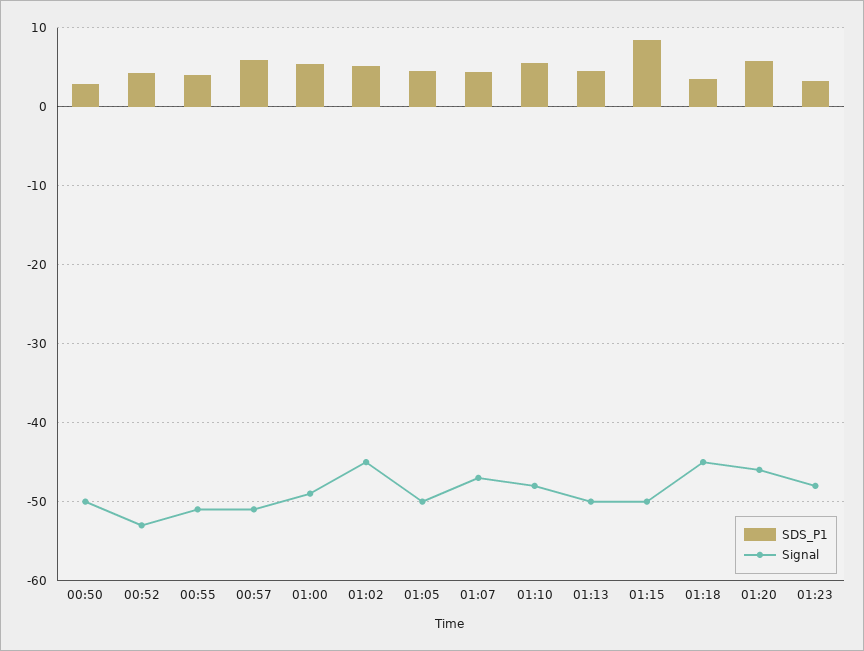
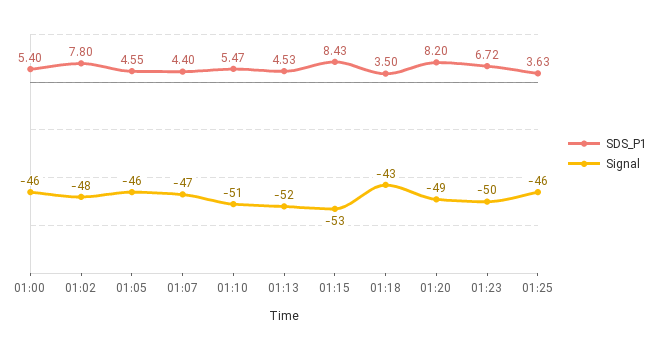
SDS_P1, 00:50: 3 -> none
Signal, 00:50: -50 -> none
SDS_P1, 00:52: 4 -> none
Signal, 00:52: -53 -> none
SDS_P1, 00:55: 4 -> none
Signal, 00:55: -51 -> none
SDS_P1, 00:57: 6 -> none
Signal, 00:57: -51 -> none
Signal, 01:00: -49 -> -46
SDS_P1, 01:02: 5 -> 7.8
Signal, 01:02: -45 -> -48
Signal, 01:05: -50 -> -46
Signal, 01:10: -48 -> -51
Signal, 01:13: -50 -> -52
Signal, 01:15: -50 -> -53
Signal, 01:18: -45 -> -43
SDS_P1, 01:20: 6 -> 8.2
Signal, 01:20: -46 -> -49
SDS_P1, 01:23: 3 -> 6.72
Signal, 01:23: -48 -> -50
SDS_P1, 01:25: none -> 3.63
Signal, 01:25: none -> -46

